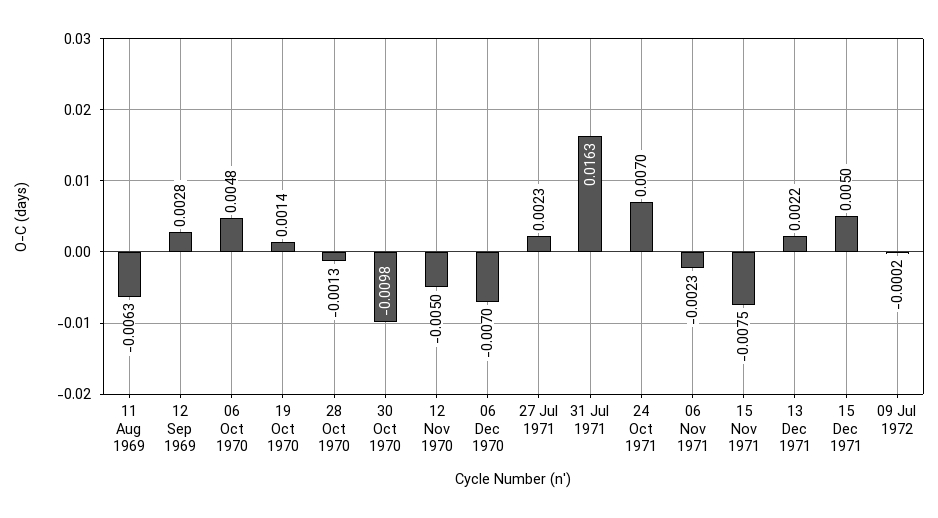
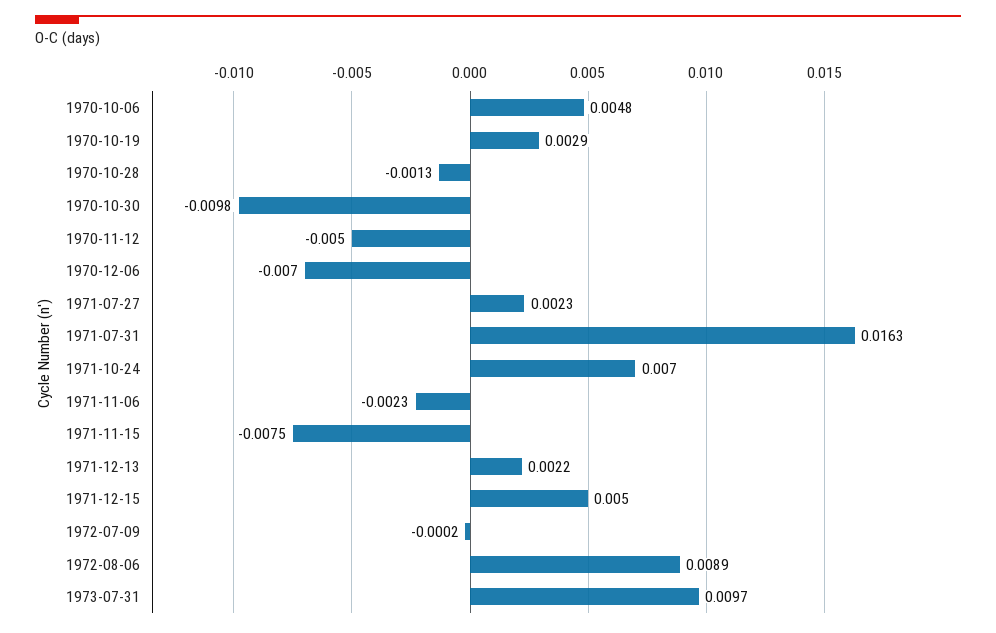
11 Aug 1969: -0.0063 -> none
12 Sep 1969: 0.0028 -> none
19 Oct 1970: 0.0014 -> 0.0029
1972-08-06: none -> 0.0089
1973-07-31: none -> 0.0097

